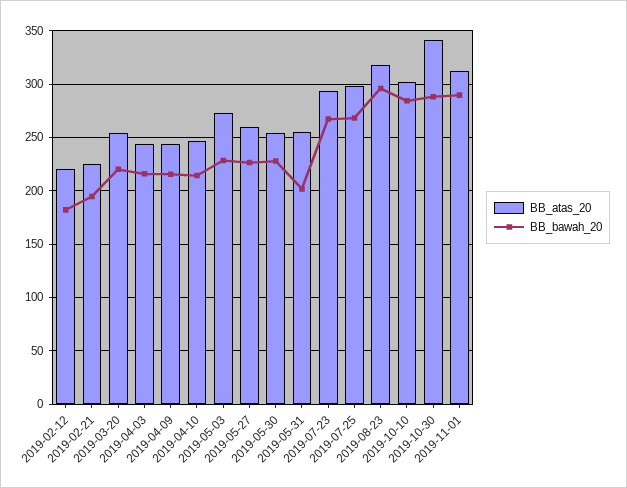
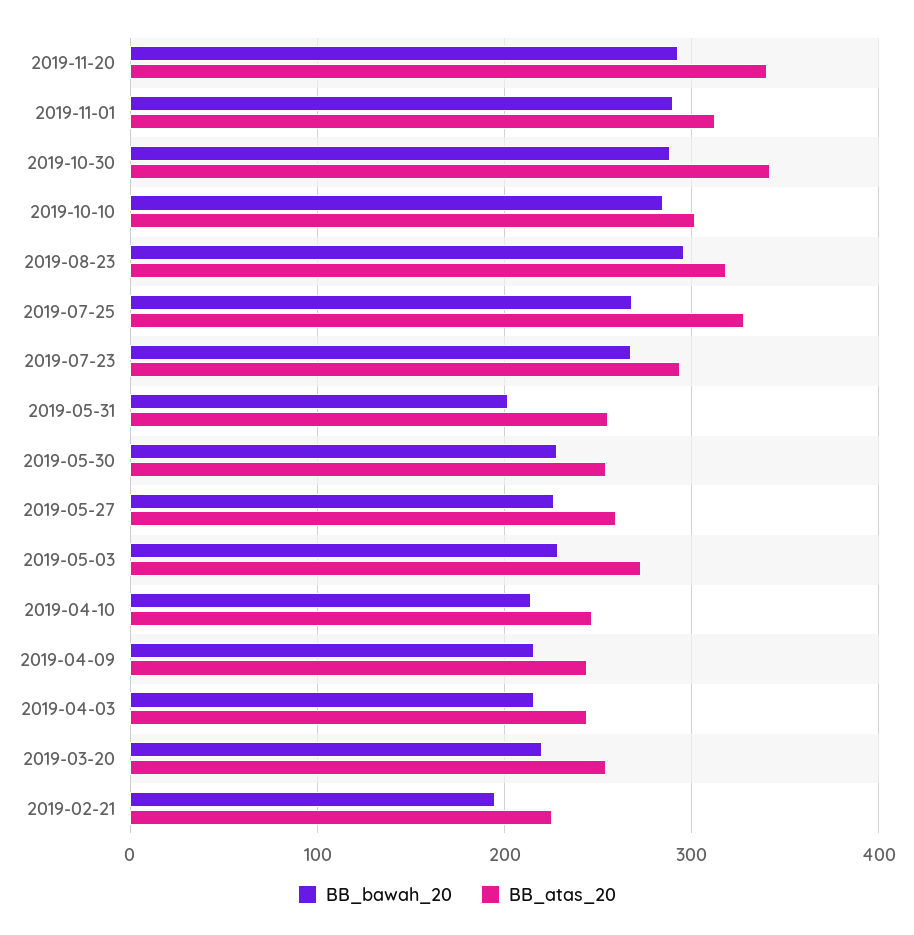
BB_atas_20, 2019-02-12: 220 -> none
BB_bawah_20, 2019-02-12: 180 -> none
BB_atas_20, 2019-07-25: 300 -> 330
BB_bawah_20, 2019-11-20: none -> 290
BB_atas_20, 2019-11-20: none -> 340

